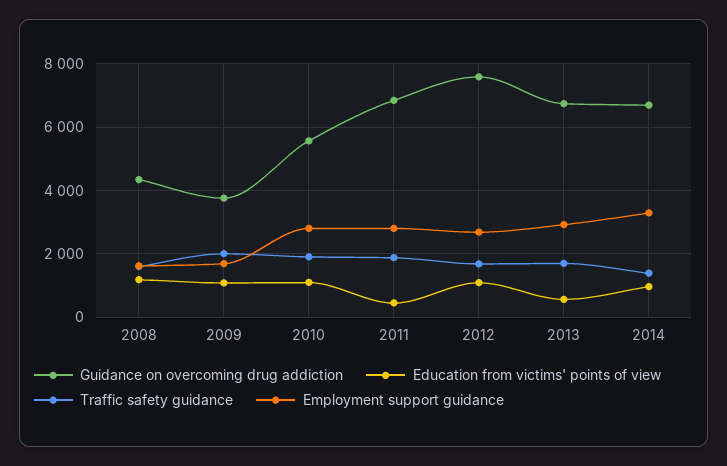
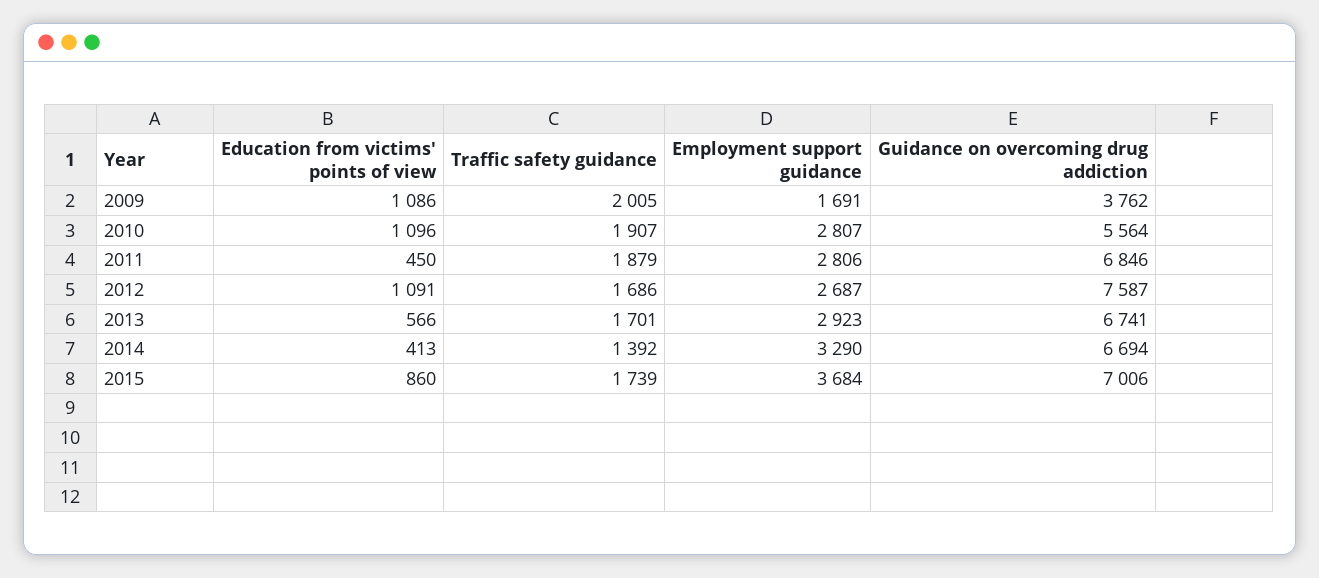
Guidance on overcoming drug addiction, 2008: 4400 -> none
Education from victims' points of view, 2008: 1200 -> none
Traffic safety guidance, 2008: 1600 -> none
Employment support guidance, 2008: 1600 -> none
Education from victims' points of view, 2014: 1000 -> 413
Education from victims' points of view, 2015: none -> 860
Traffic safety guidance, 2015: none -> 1739
Employment support guidance, 2015: none -> 3684
Guidance on overcoming drug addiction, 2015: none -> 7006

